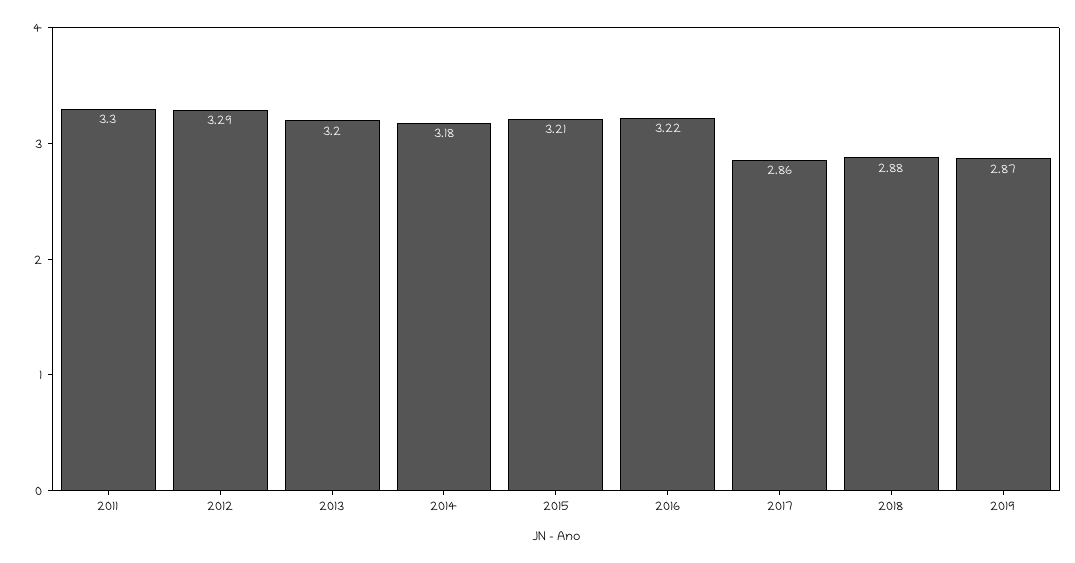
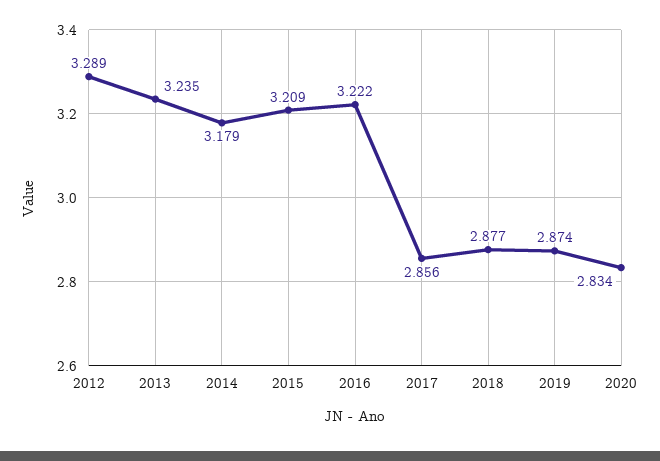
2011: 3.3 -> none
2013: 3.2 -> 3.235
2020: none -> 2.834

